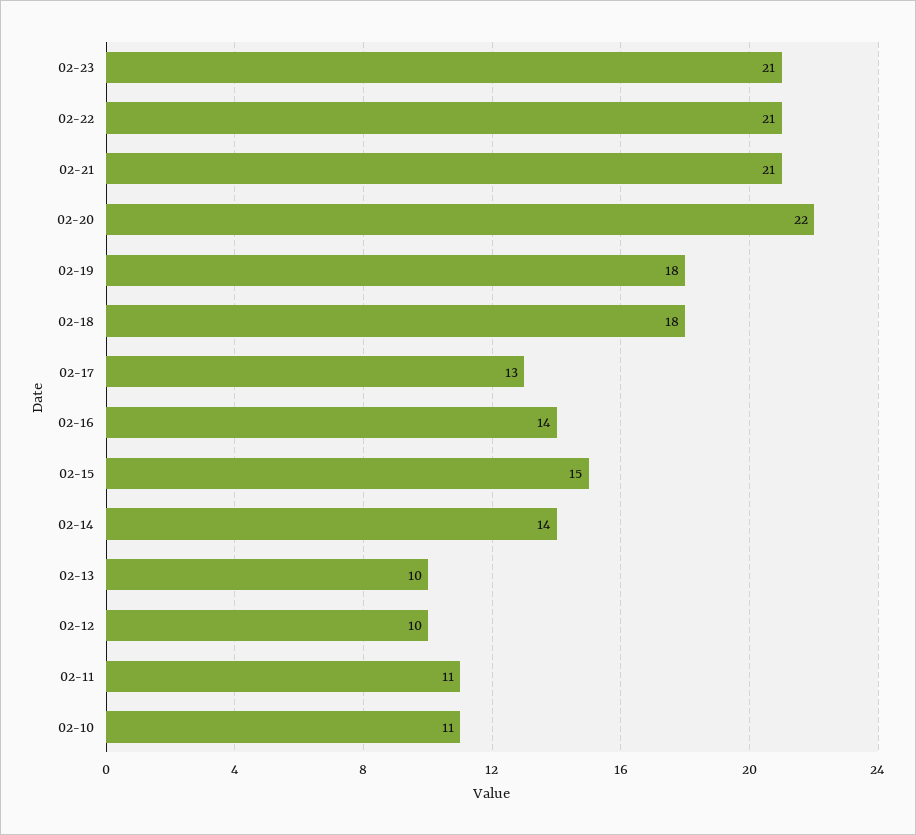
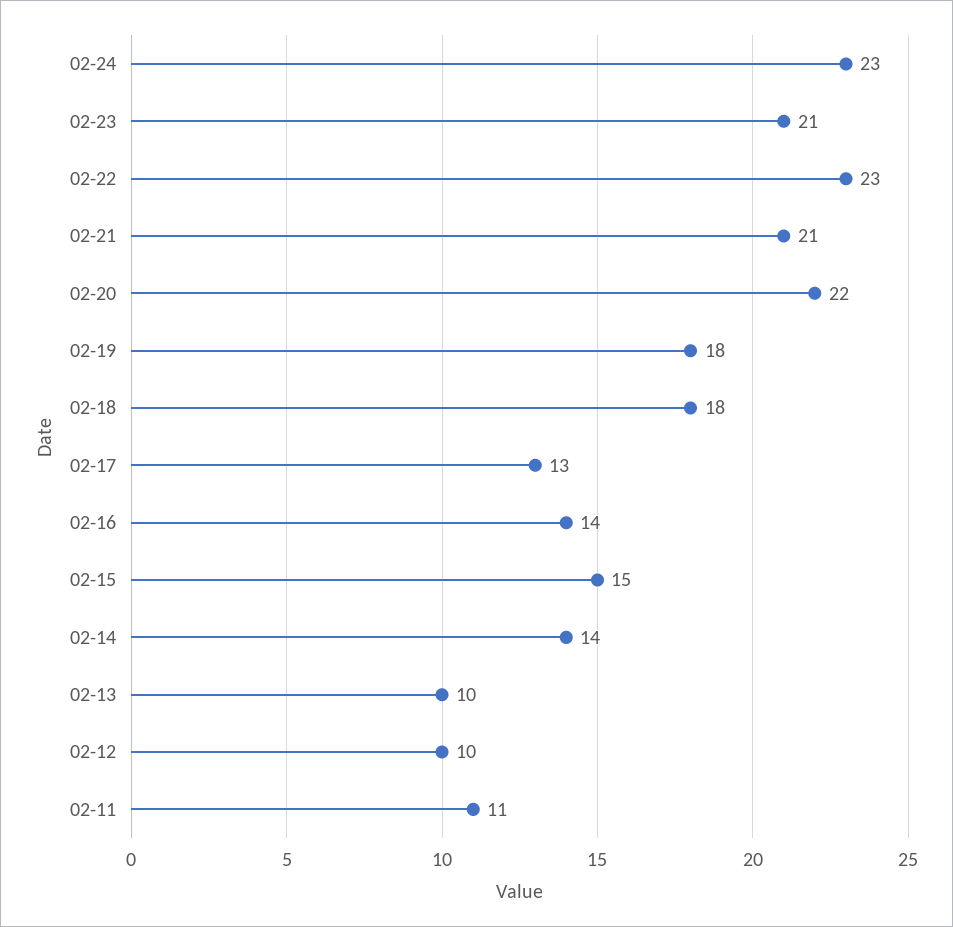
02-22: 21 -> 23
02-10: 11 -> none
02-24: none -> 23

